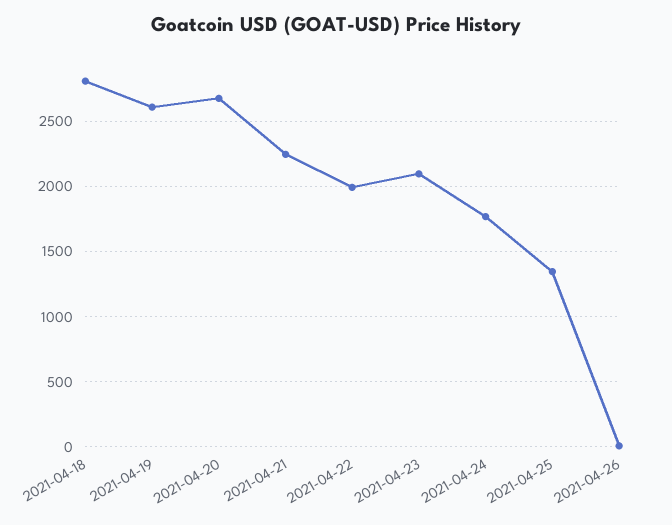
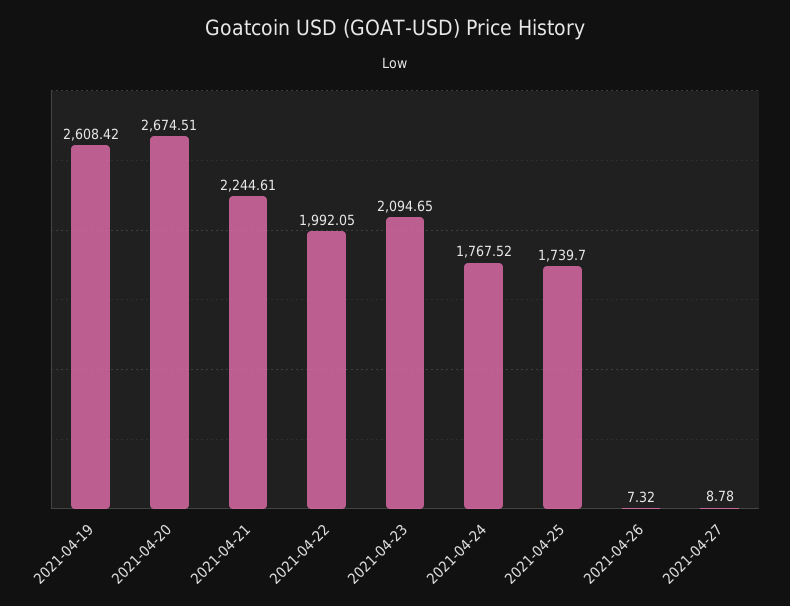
2021-04-18: 2800 -> none
2021-04-25: 1350 -> 1739.7
2021-04-27: none -> 8.78

